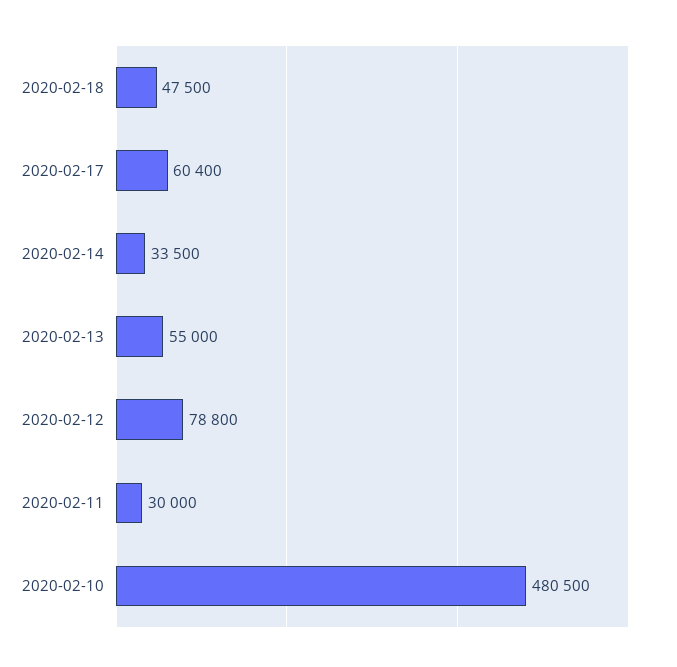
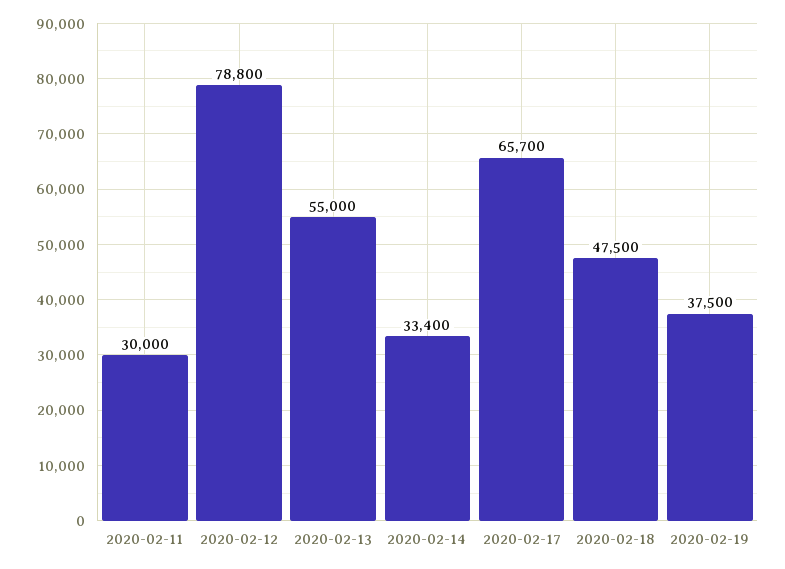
2020-02-17: 60400 -> 65700
2020-02-14: 33500 -> 33400
2020-02-10: 480500 -> none
2020-02-19: none -> 37500

